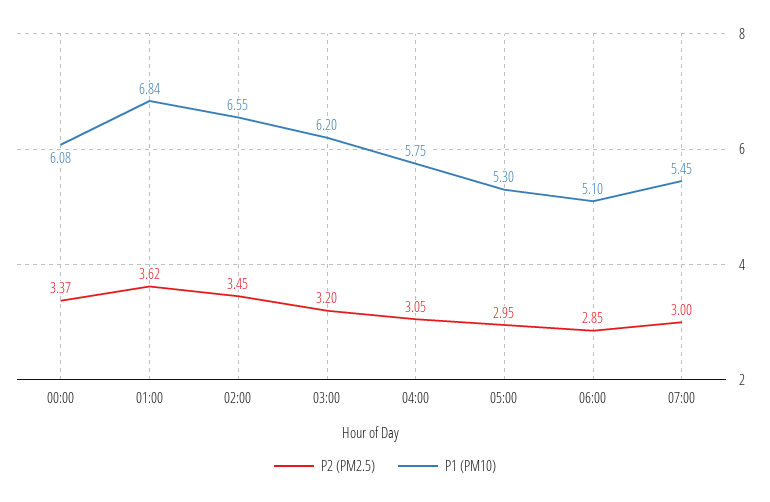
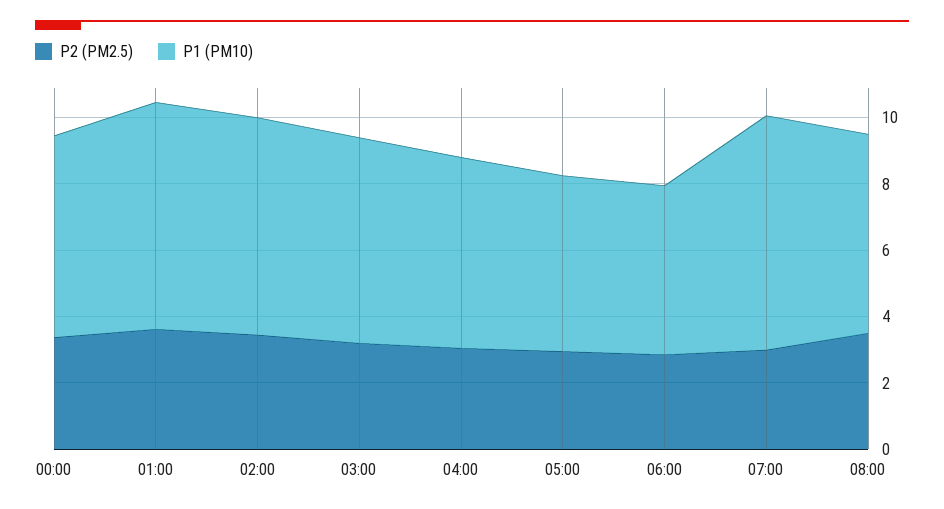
P1 (PM10), 07:00: 5.45 -> 7
P2 (PM2.5), 08:00: none -> 3.5
P1 (PM10), 08:00: none -> 6

